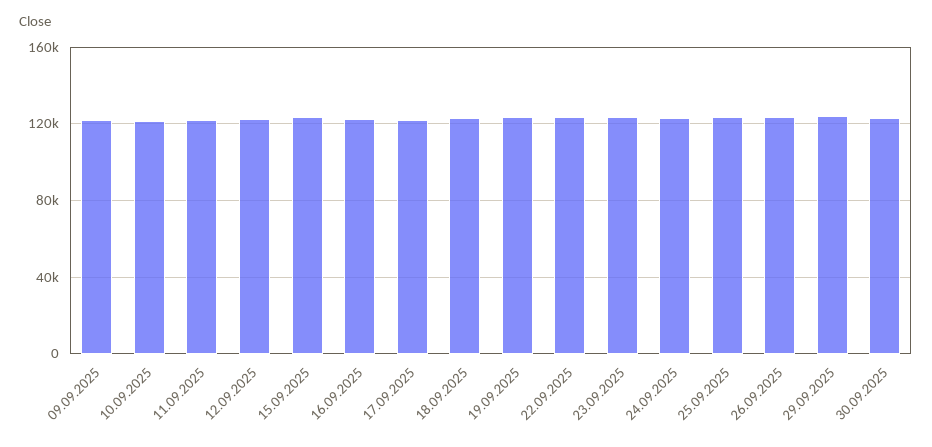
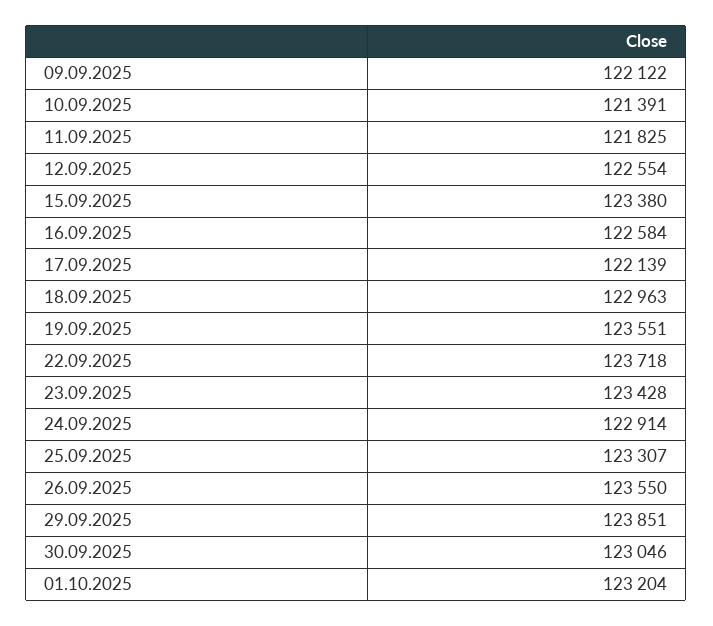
01.10.2025: none -> 123204

